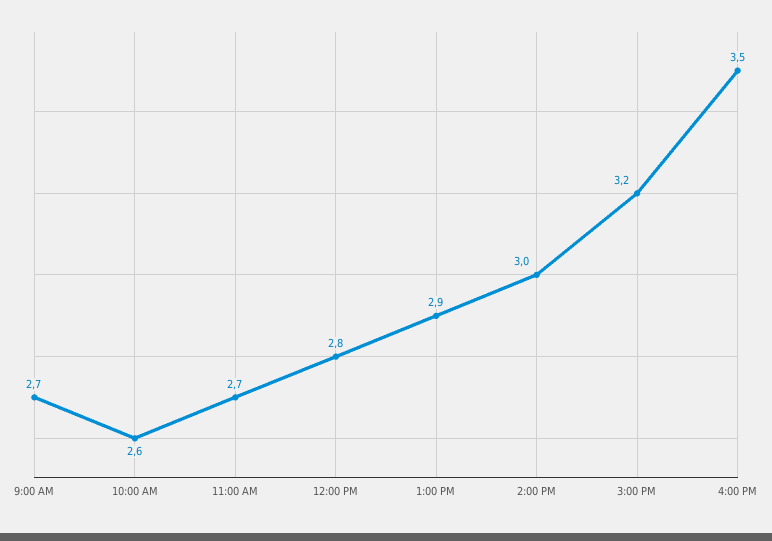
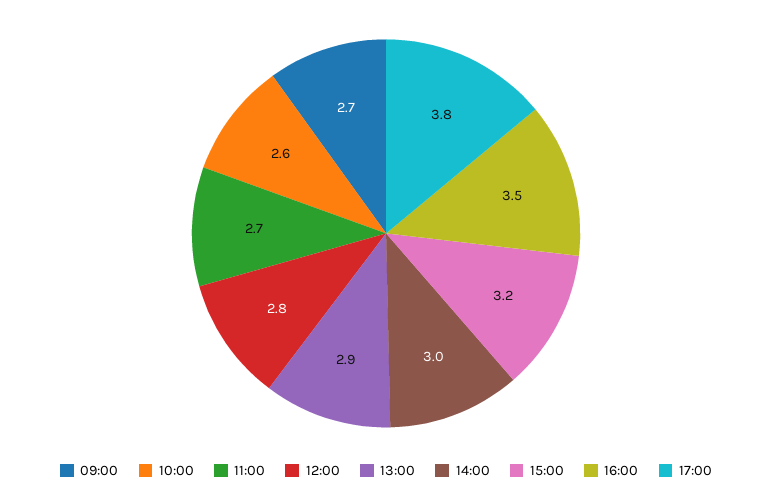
17:00: none -> 3.8

